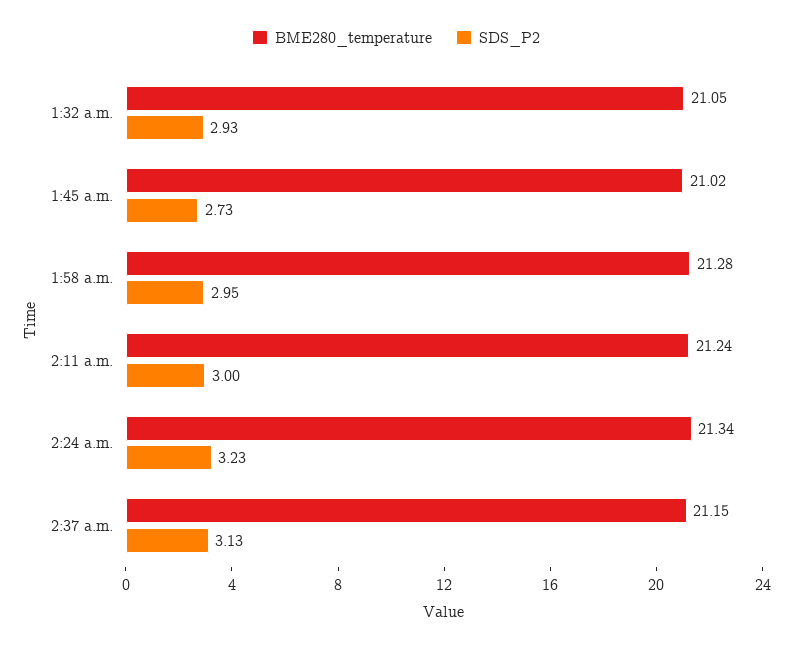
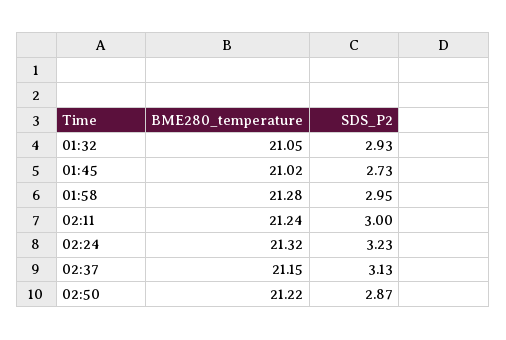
BME280_temperature, 2:24 a.m.: 21.34 -> 21.32
BME280_temperature, 02:50: none -> 21.22
SDS_P2, 02:50: none -> 2.87

